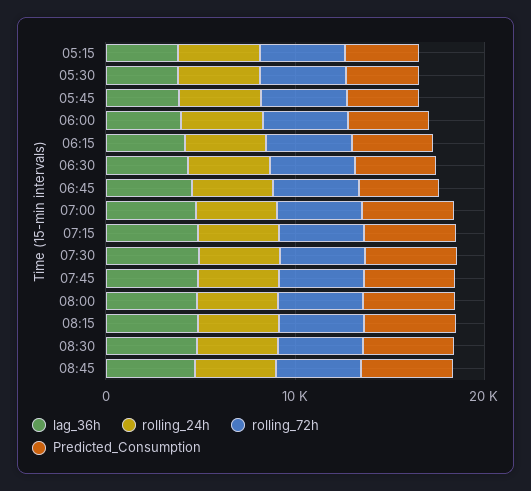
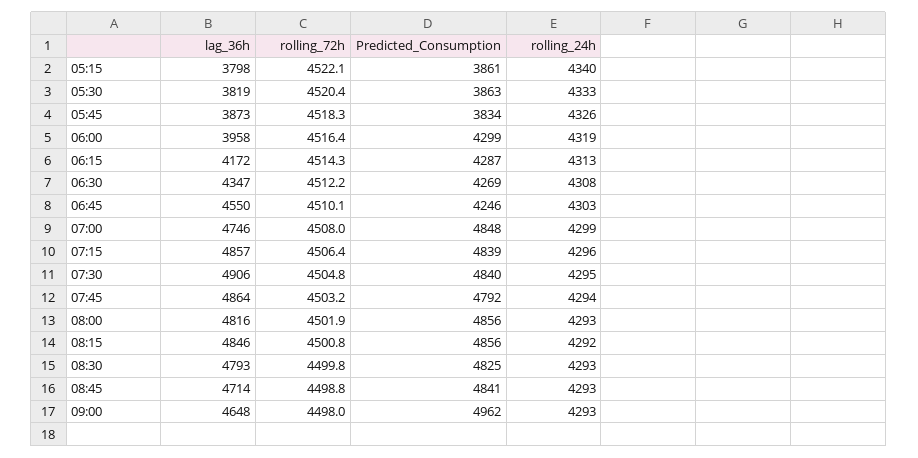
lag_36h, 09:00: none -> 4648
rolling_72h, 09:00: none -> 4498
Predicted_Consumption, 09:00: none -> 4962
rolling_24h, 09:00: none -> 4293

